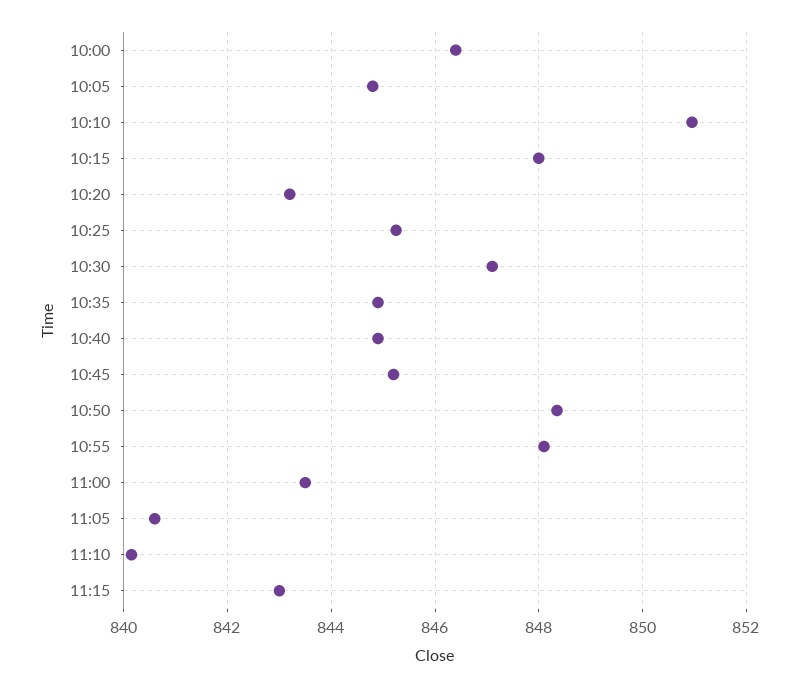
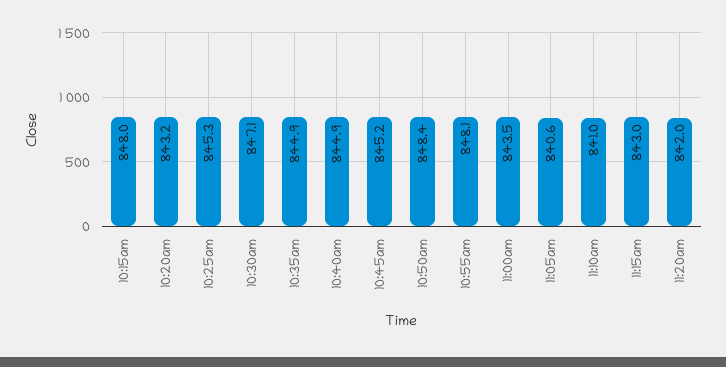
10:00: 846.4 -> none
10:05: 844.8 -> none
10:10: 851 -> none
11:10: 840.2 -> 841
11:20am: none -> 842

